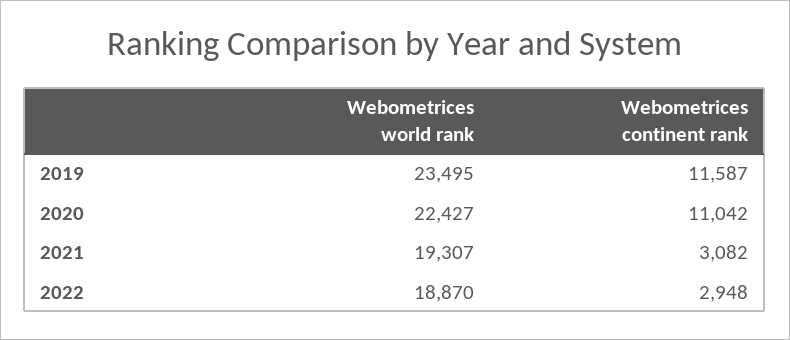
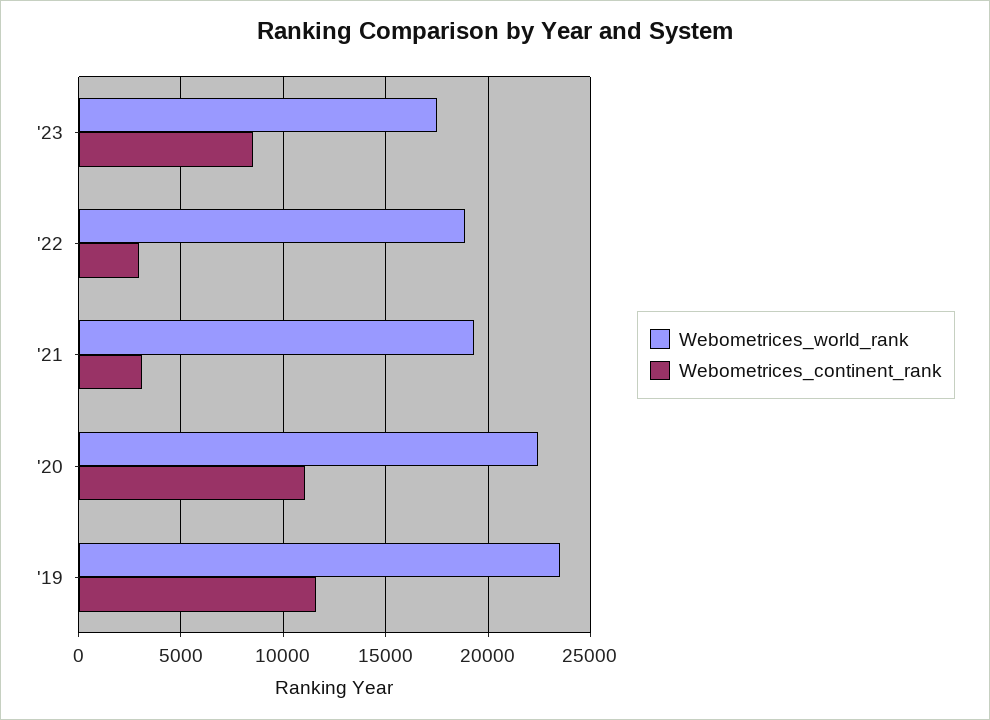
Webometrices world rank, '23: none -> 17500
Webometrices continent rank, '23: none -> 8500

